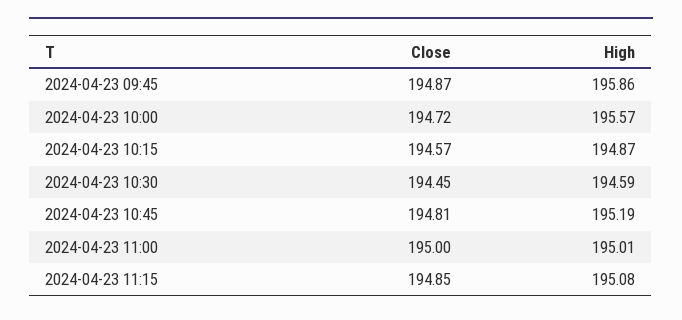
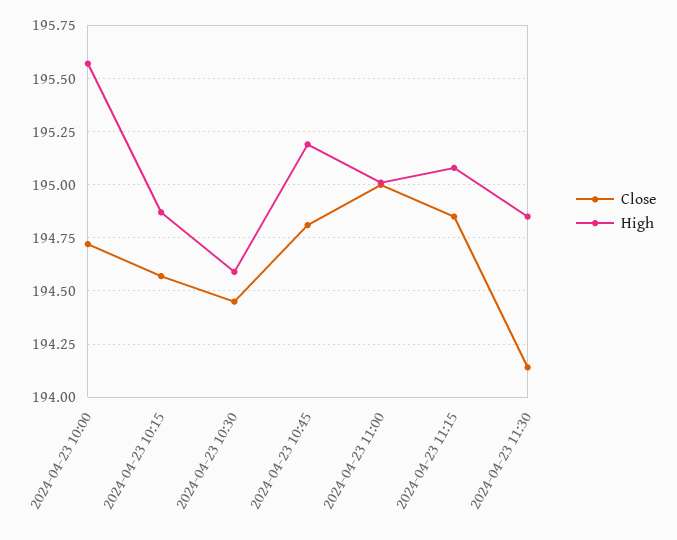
Close, 2024-04-23 09:45: 194.87 -> none
High, 2024-04-23 09:45: 195.86 -> none
Close, 2024-04-23 11:30: none -> 194.15
High, 2024-04-23 11:30: none -> 194.85

